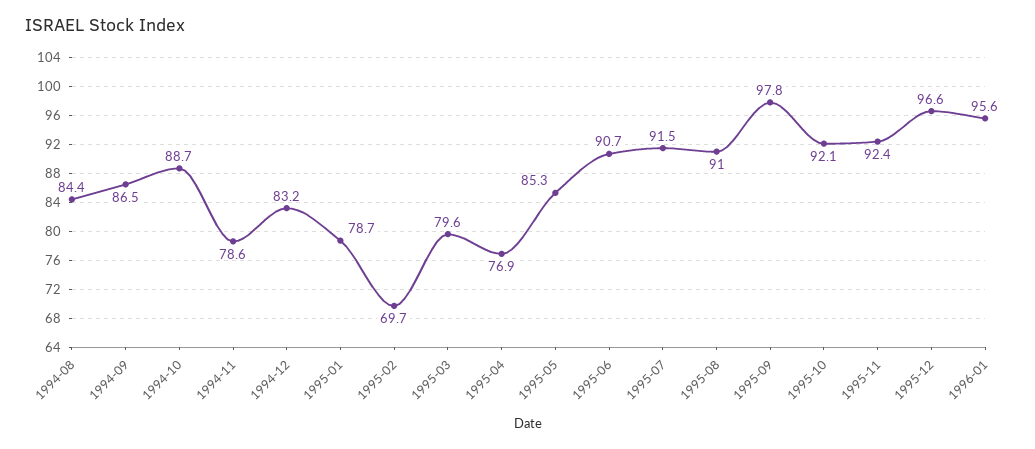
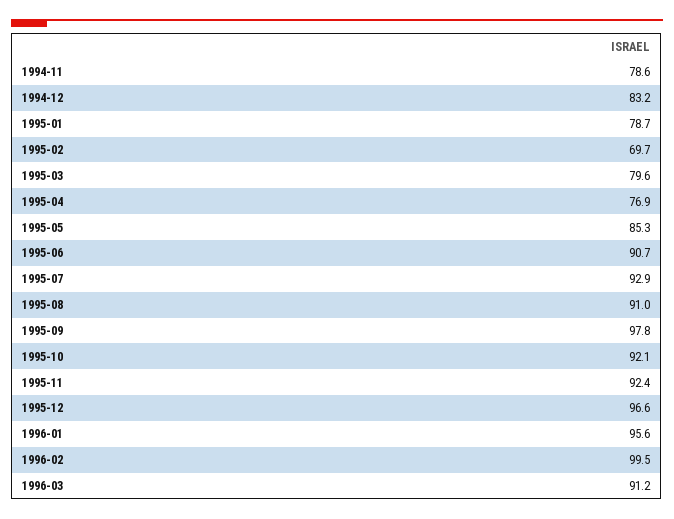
1994-08: 84.4 -> none
1994-09: 86.5 -> none
1994-10: 88.7 -> none
1995-07: 91.5 -> 92.9
1996-02: none -> 99.5
1996-03: none -> 91.2

